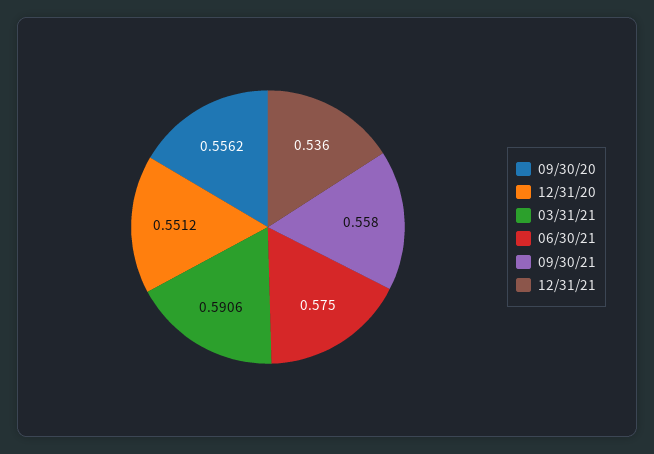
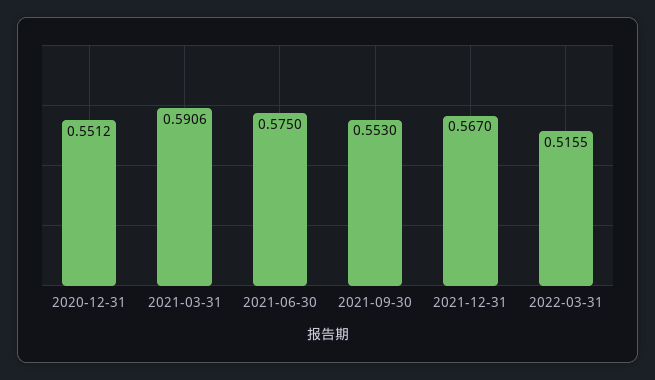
09/30/20: 0.5562 -> none
09/30/21: 0.558 -> 0.553
12/31/21: 0.536 -> 0.567
2022-03-31: none -> 0.5155

